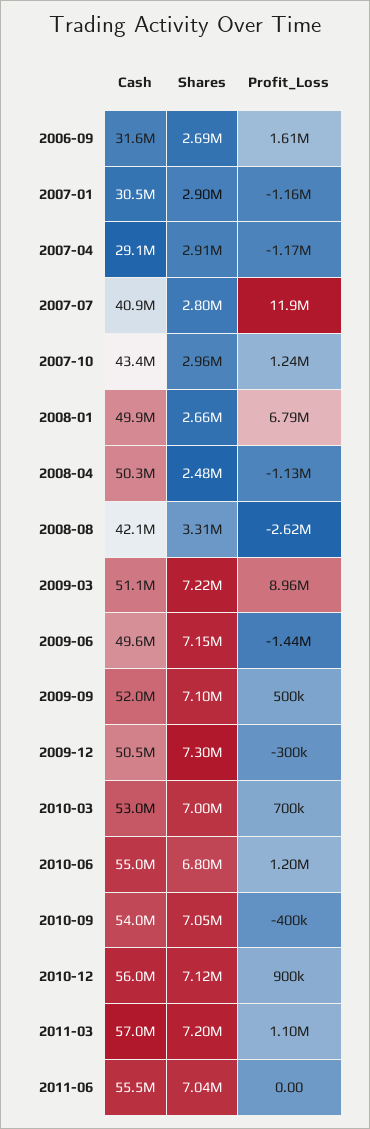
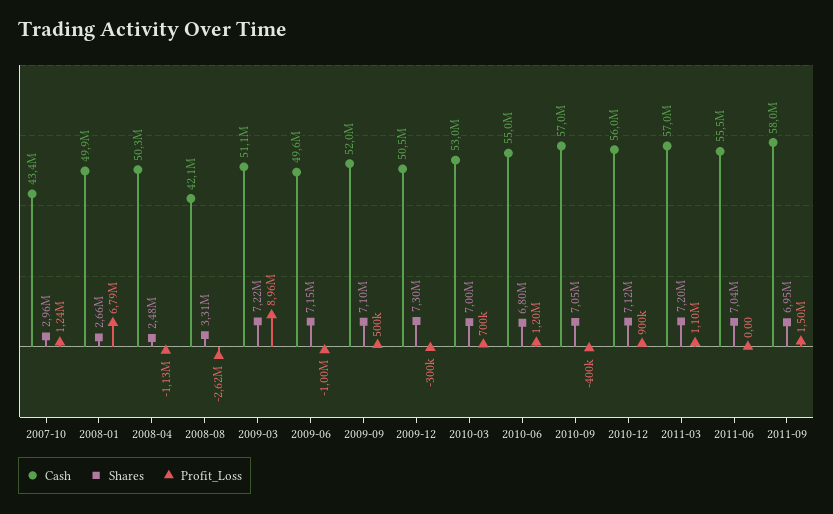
Cash, 2006-09: 31600000 -> none
Shares, 2006-09: 2690000 -> none
Profit_Loss, 2006-09: 1610000 -> none
Cash, 2007-01: 30500000 -> none
Shares, 2007-01: 2900000 -> none
Profit_Loss, 2007-01: -1160000 -> none
Cash, 2007-04: 29100000 -> none
Shares, 2007-04: 2910000 -> none
Profit_Loss, 2007-04: -1170000 -> none
Cash, 2007-07: 40900000 -> none
Shares, 2007-07: 2800000 -> none
Profit_Loss, 2007-07: 11900000 -> none
Profit_Loss, 2009-06: -1440000 -> -1000000
Cash, 2010-09: 54000000 -> 57000000
Cash, 2011-09: none -> 58000000
Shares, 2011-09: none -> 6950000
Profit_Loss, 2011-09: none -> 1500000

